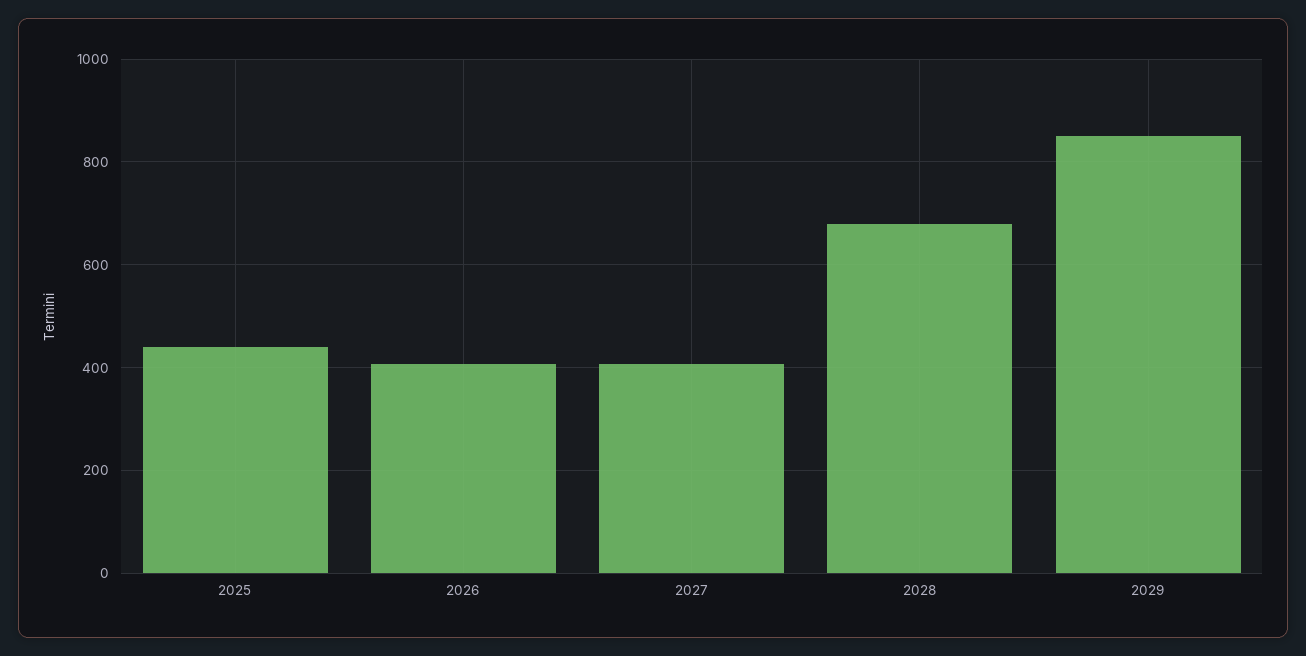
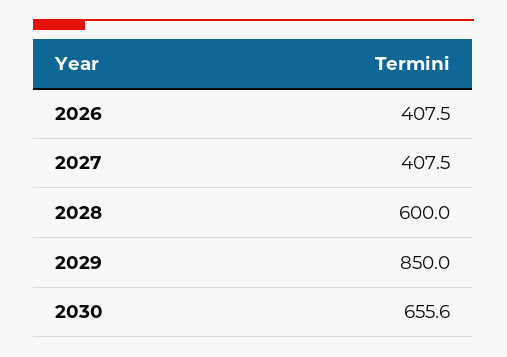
2025: 440 -> none
2028: 680 -> 600
2030: none -> 655.6

